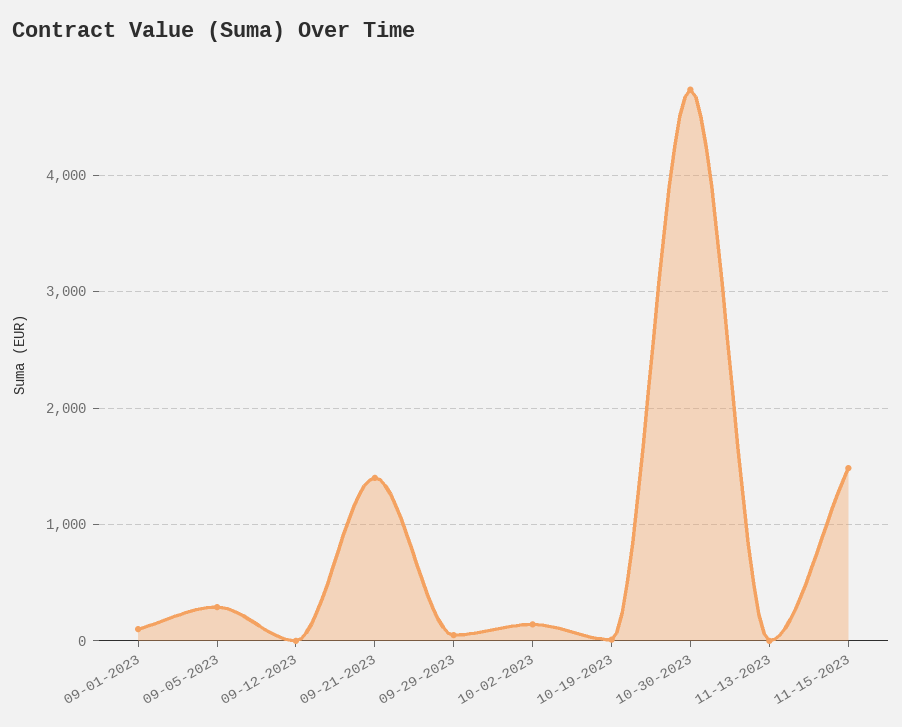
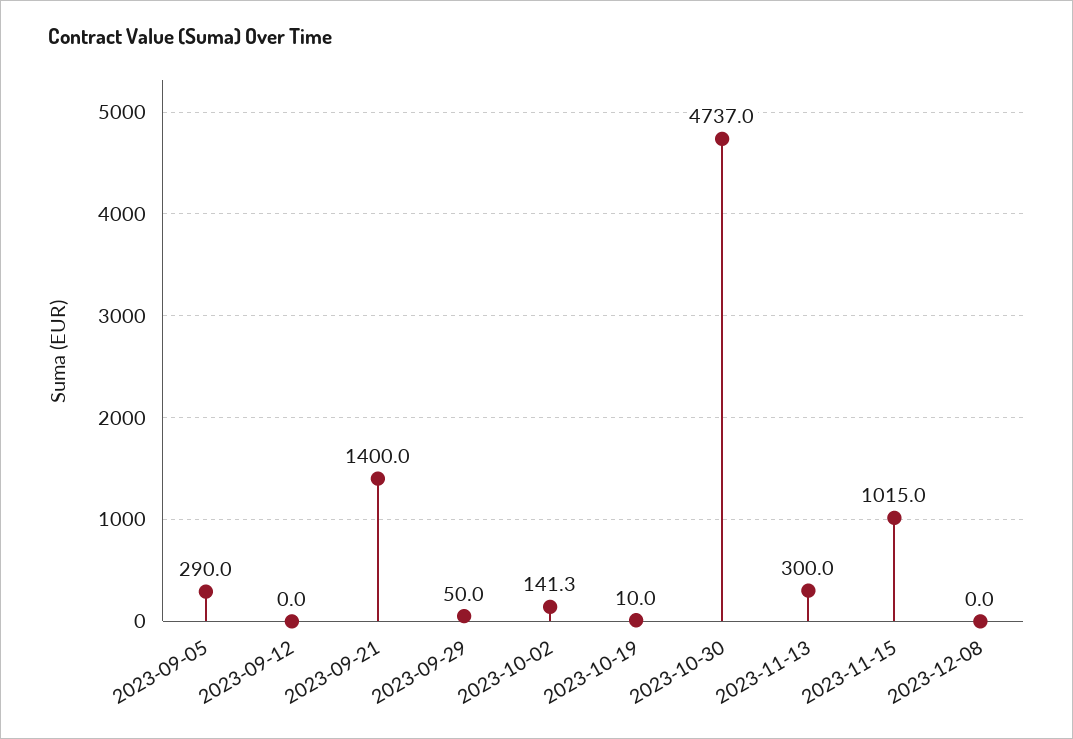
09-01-2023: 100 -> none
11-13-2023: 0 -> 300
11-15-2023: 1500 -> 1015
2023-12-08: none -> 0

